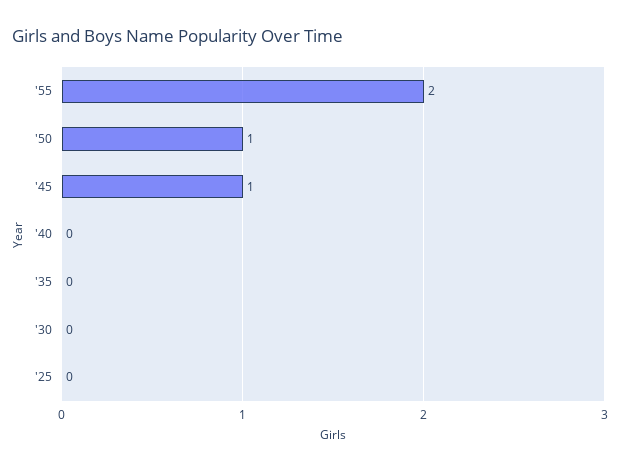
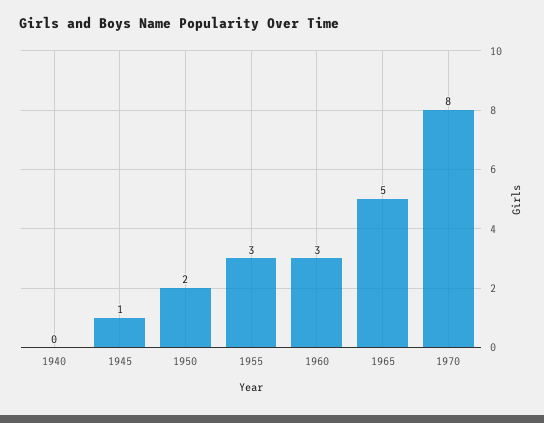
'55: 2 -> 3
'50: 1 -> 2
'35: 0 -> none
'30: 0 -> none
'25: 0 -> none
1960: none -> 3
1965: none -> 5
1970: none -> 8

